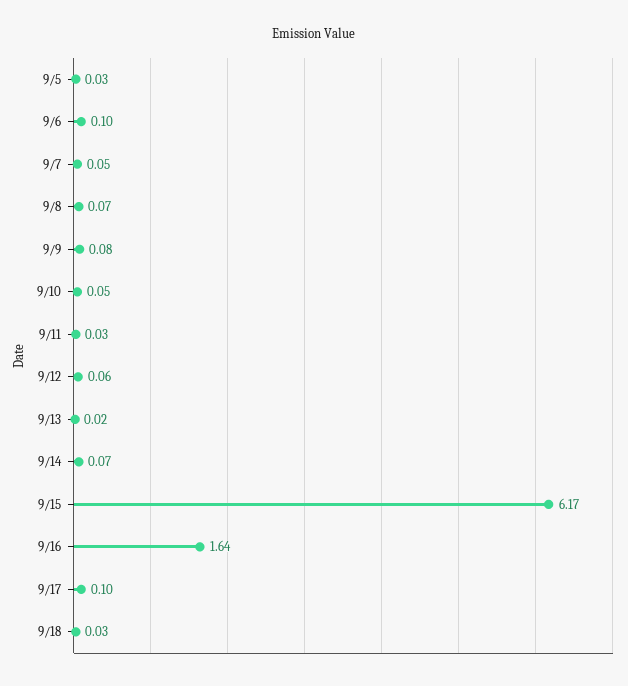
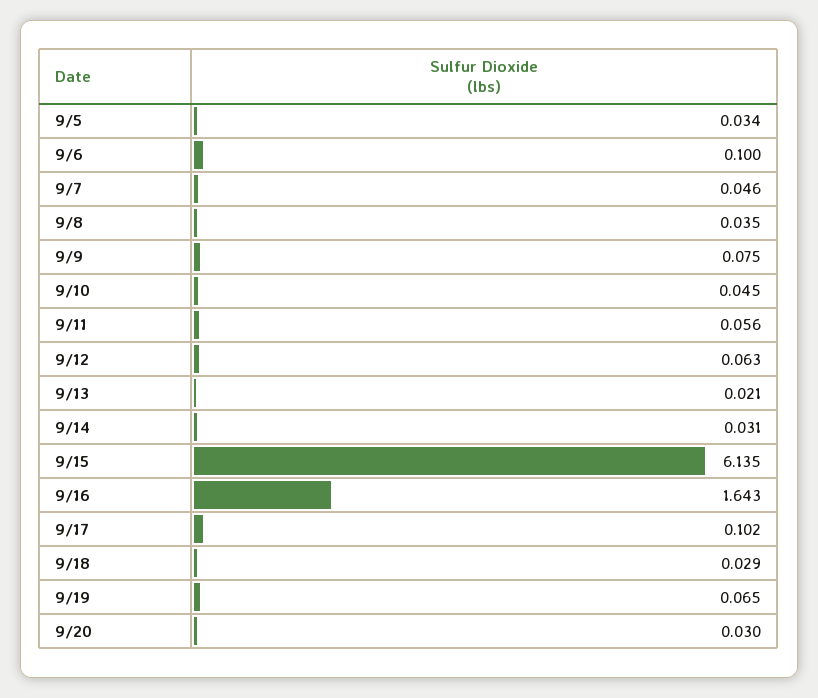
9/8: 0.07 -> 0.035
9/11: 0.03 -> 0.056
9/14: 0.07 -> 0.031
9/15: 6.17 -> 6.135
9/19: none -> 0.065
9/20: none -> 0.03

